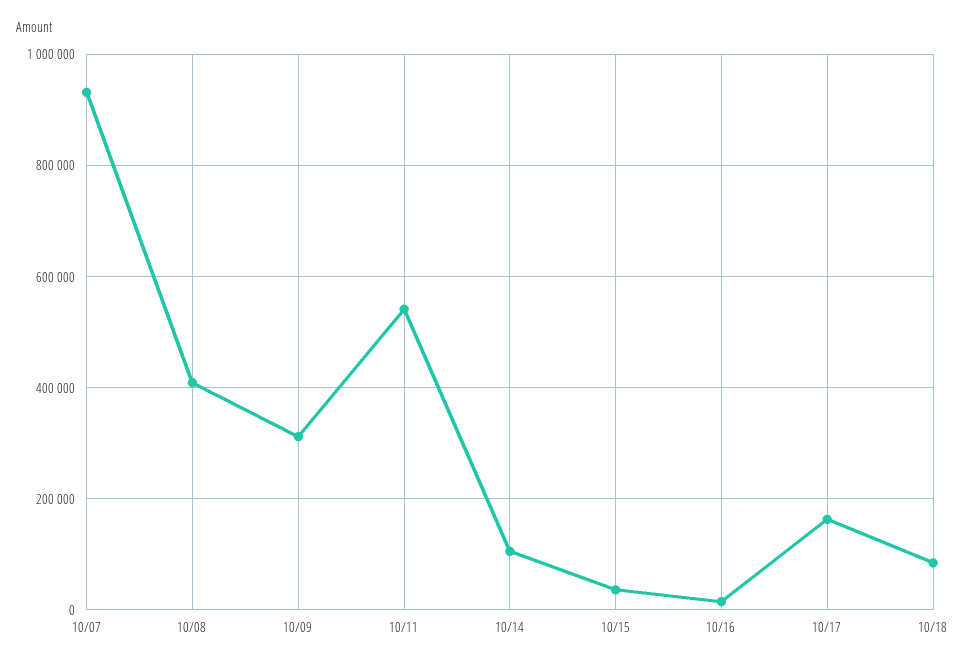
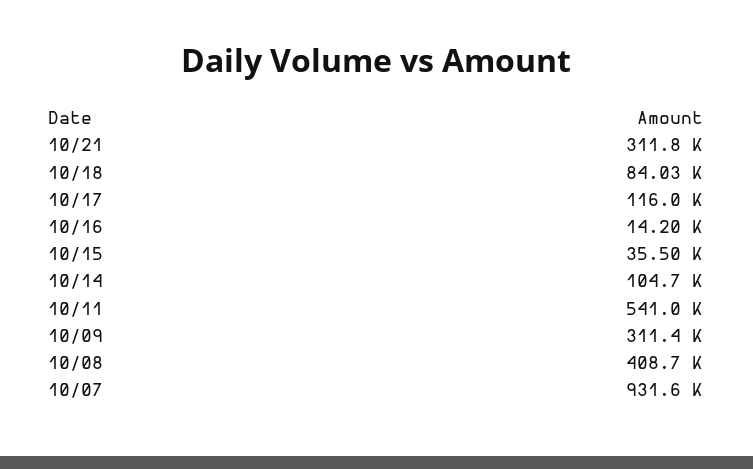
10/17: 160000 -> 116000
10/21: none -> 311800

